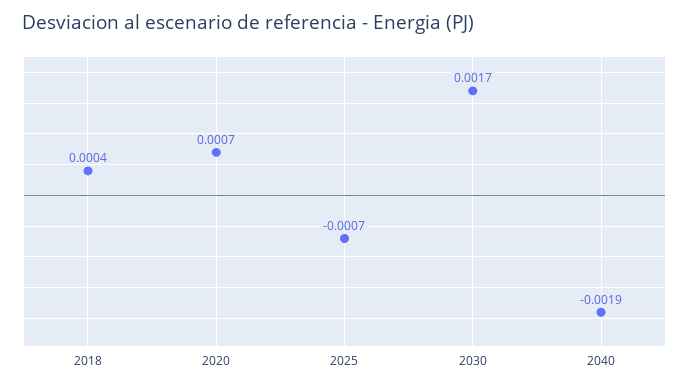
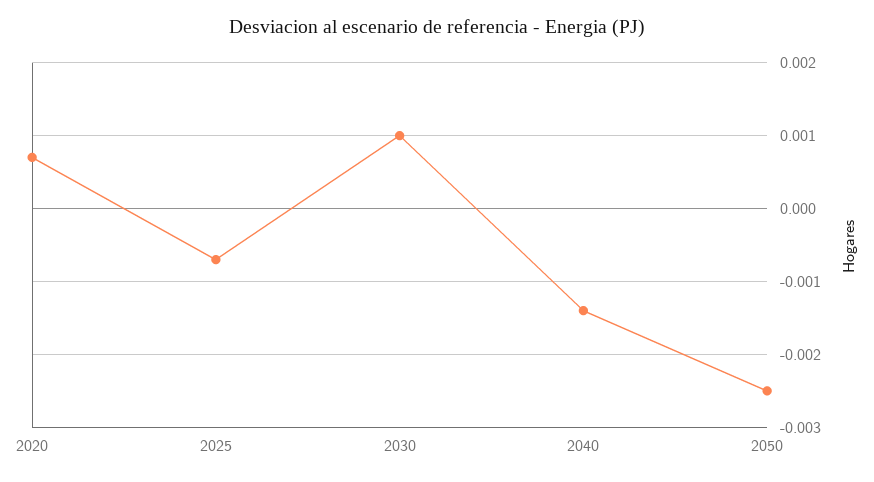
2018: 0.0004 -> none
2030: 0.0017 -> 0.001
2040: -0.0019 -> -0.0014
2050: none -> -0.0025

